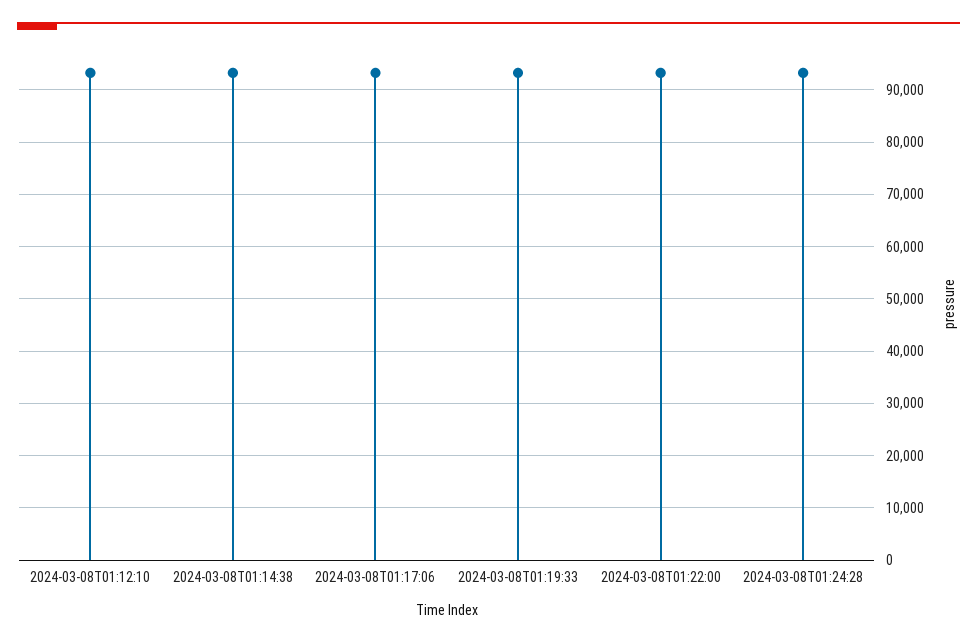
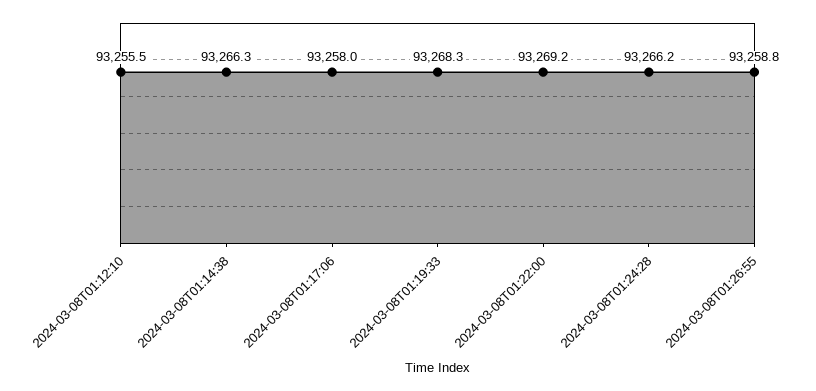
2024-03-08T01:26:55: none -> 93258.8

